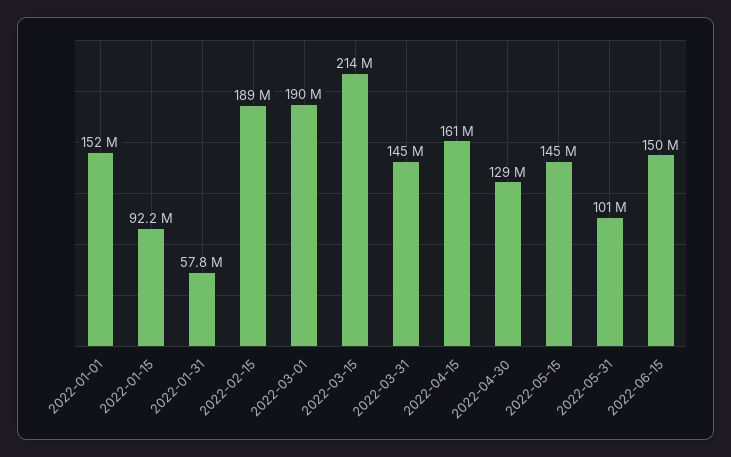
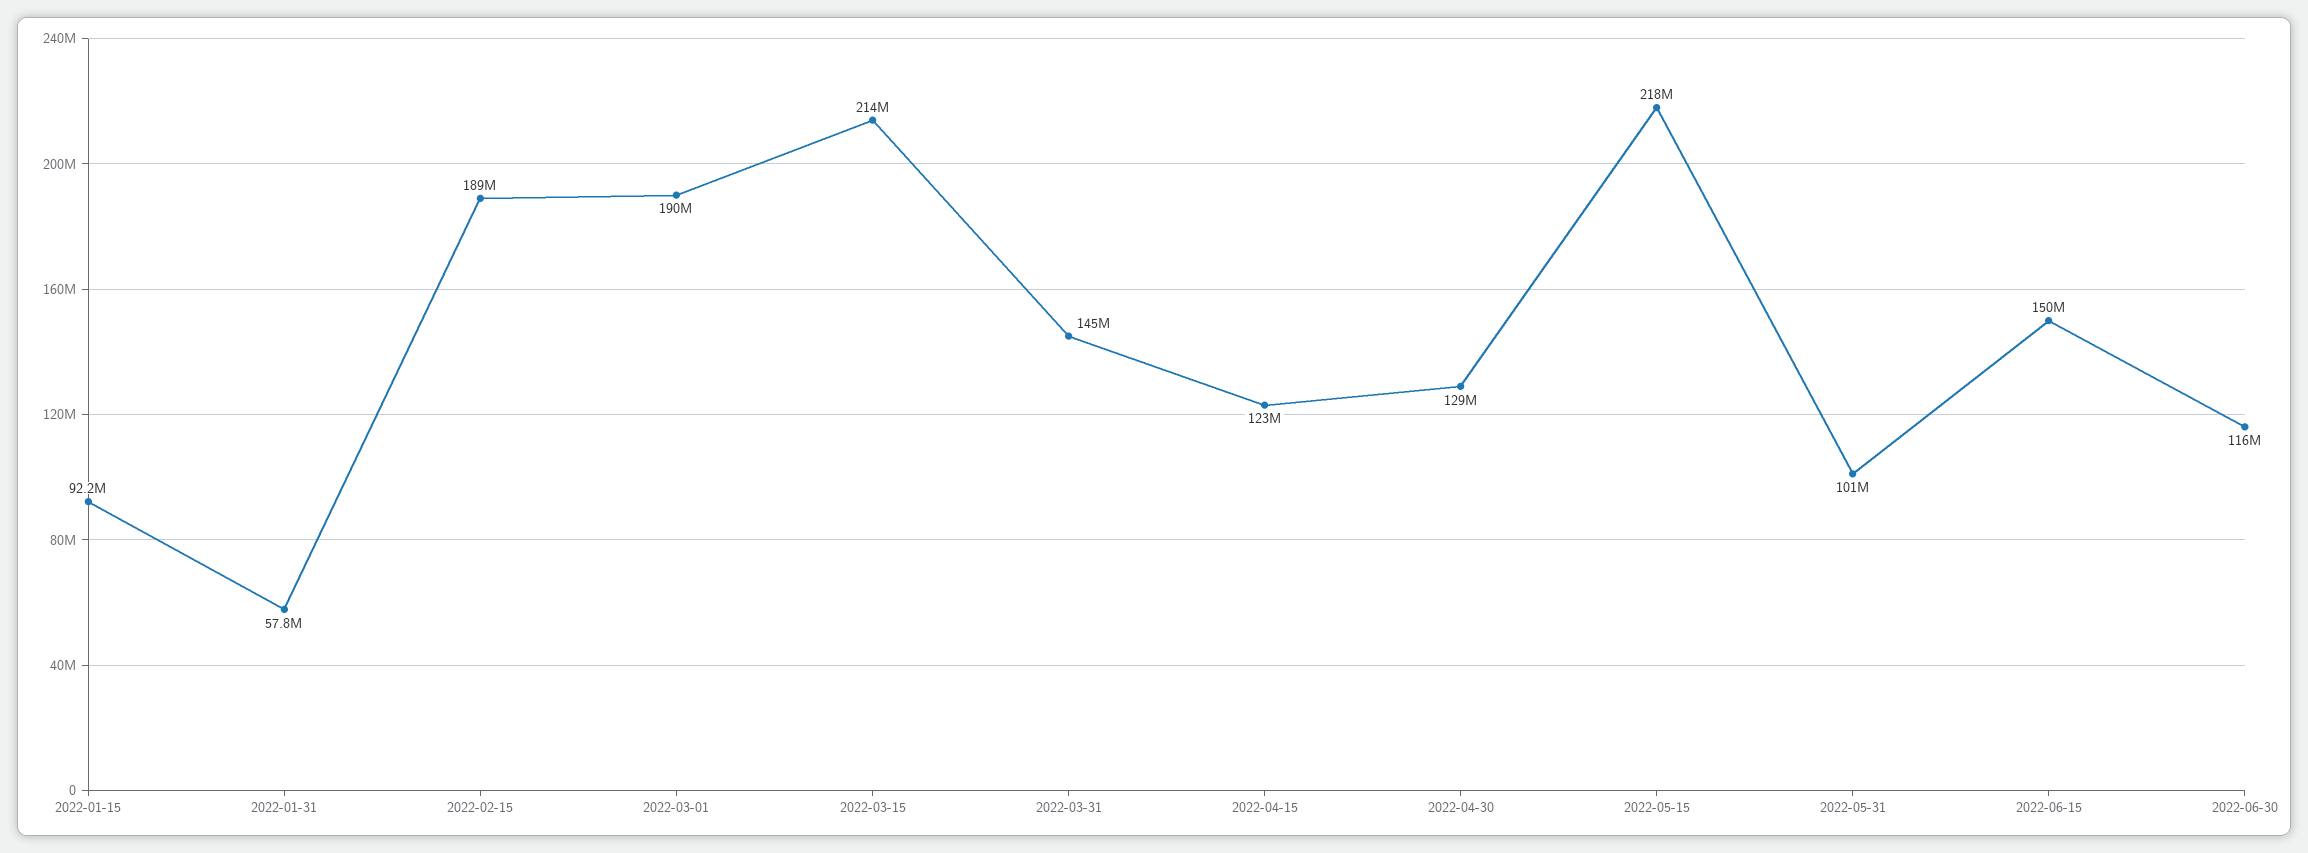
2022-01-01: 152000000 -> none
2022-04-15: 161000000 -> 123000000
2022-05-15: 145000000 -> 218000000
2022-06-30: none -> 116000000

